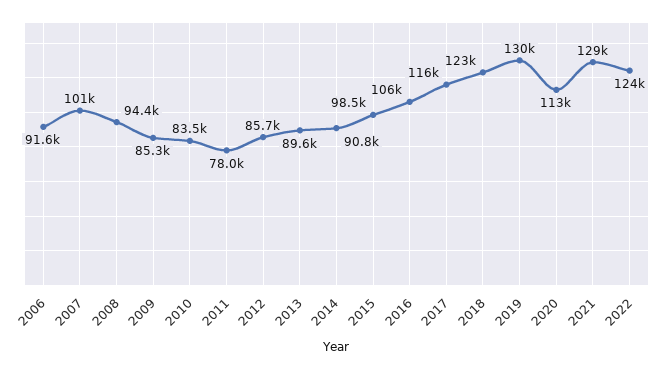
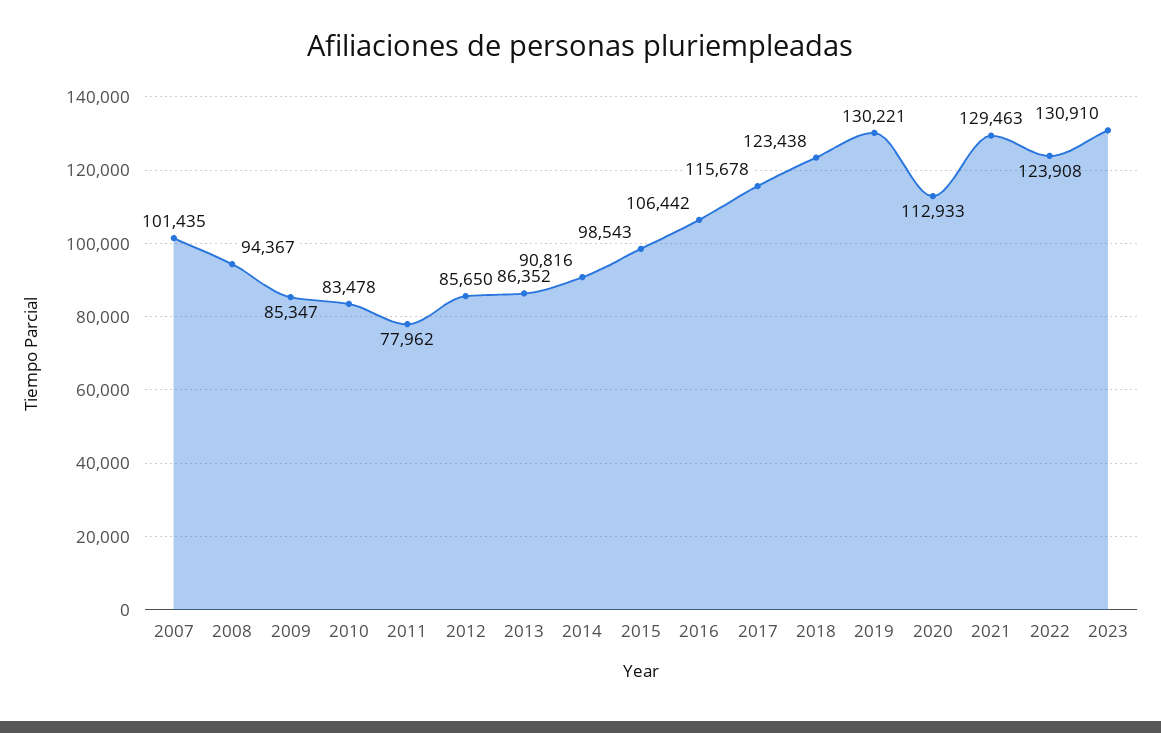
2006: 91600 -> none
2013: 89600 -> 86352
2023: none -> 130910

